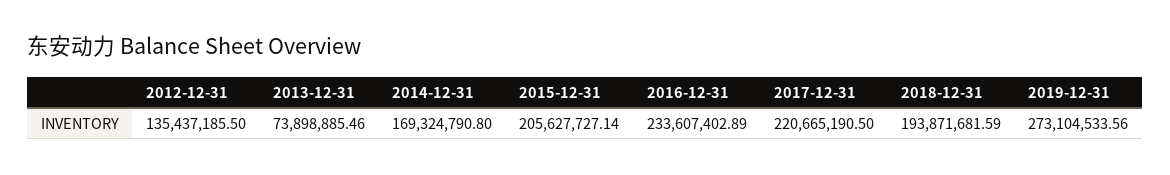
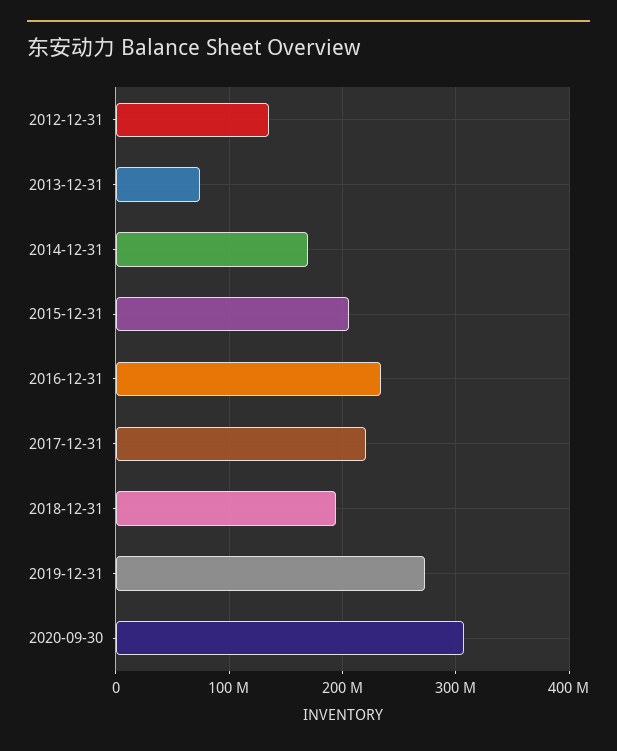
2020-09-30: none -> 310000000

